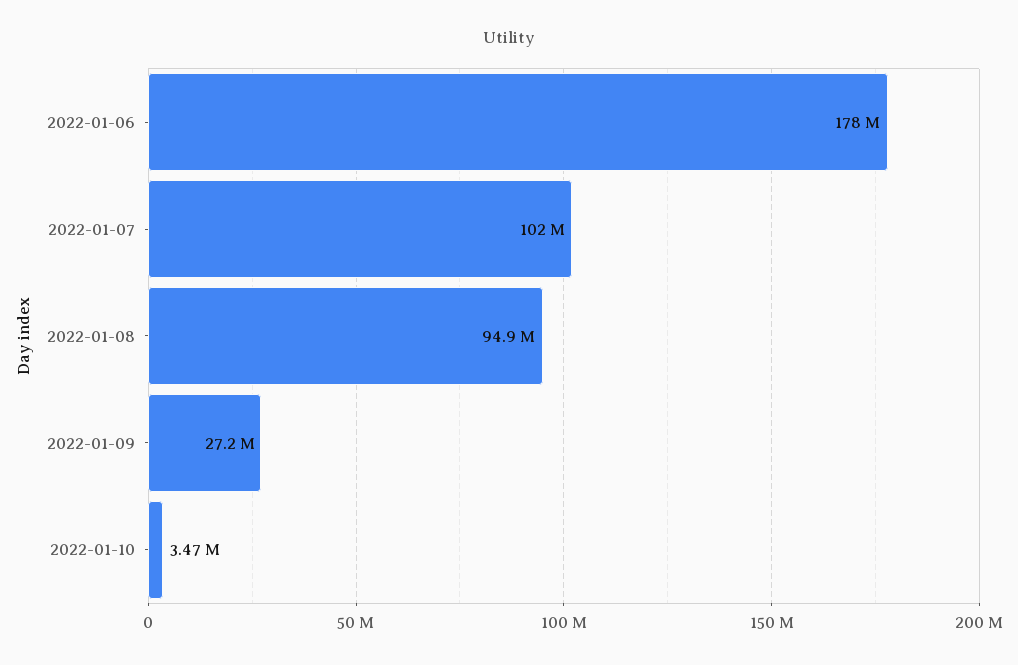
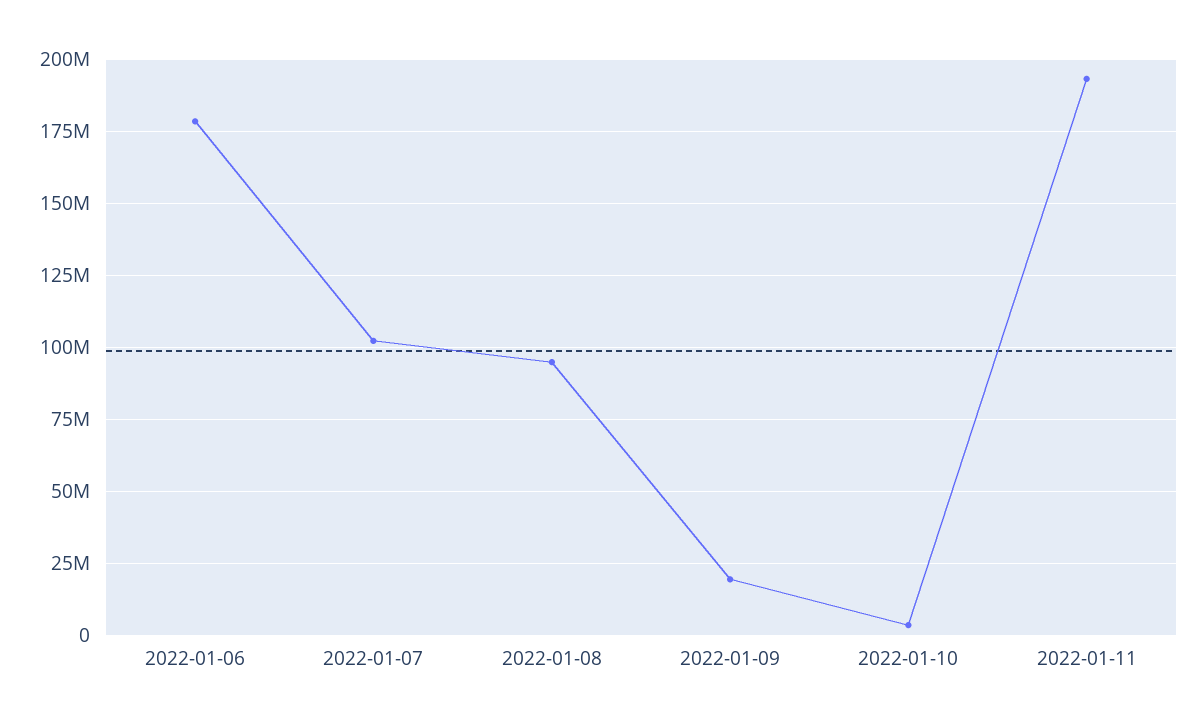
2022-01-09: 27200000 -> 20000000
2022-01-11: none -> 192500000

